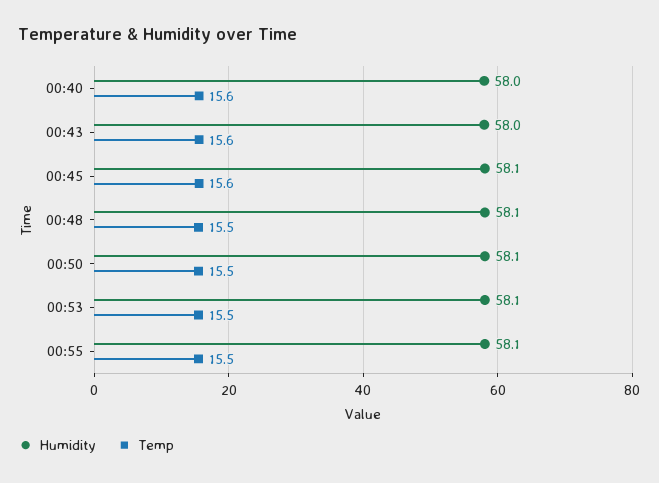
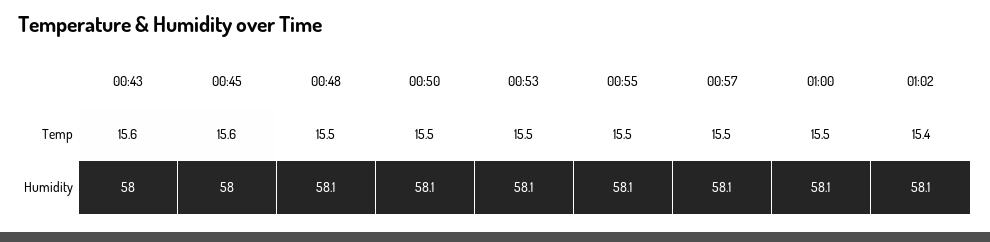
Humidity, 00:40: 58 -> none
Temp, 00:40: 15.6 -> none
Humidity, 00:45: 58.1 -> 58
Temp, 00:57: none -> 15.5
Temp, 01:00: none -> 15.5
Temp, 01:02: none -> 15.4
Humidity, 00:57: none -> 58.1
Humidity, 01:00: none -> 58.1
Humidity, 01:02: none -> 58.1

